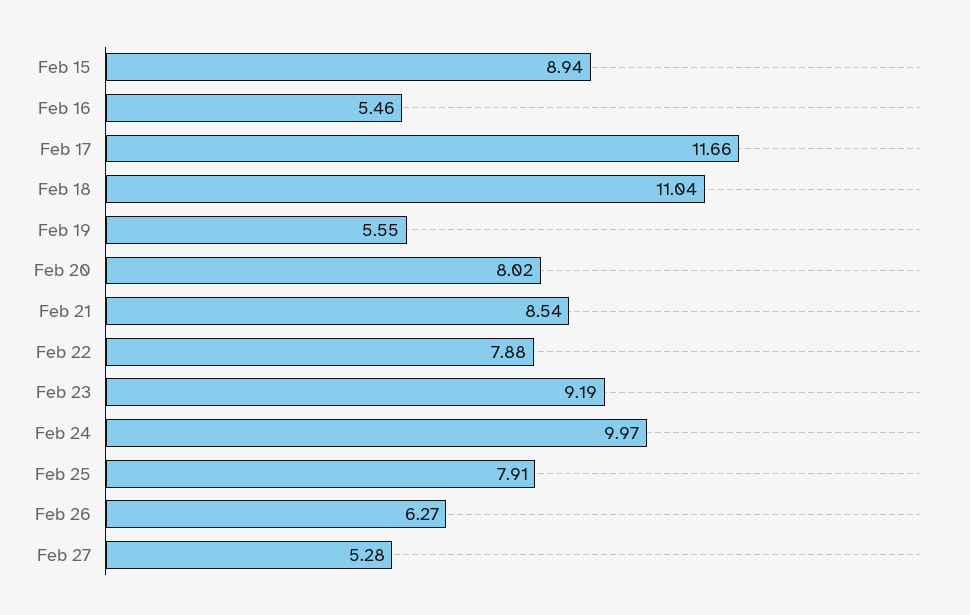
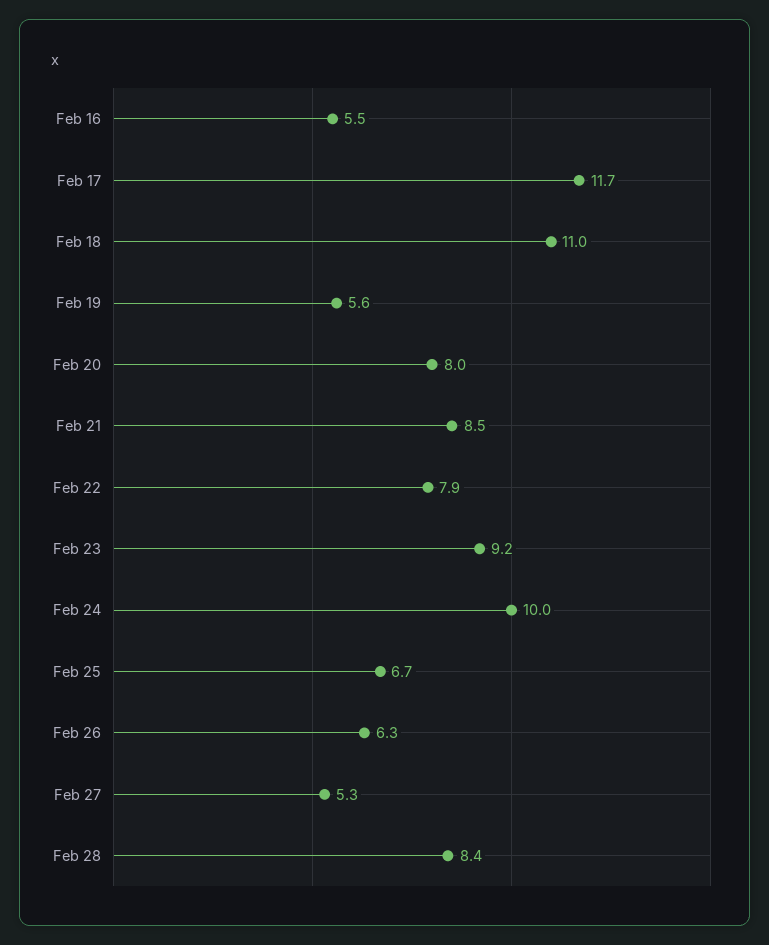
Feb 15: 8.94 -> none
Feb 25: 7.91 -> 6.7
Feb 28: none -> 8.4

